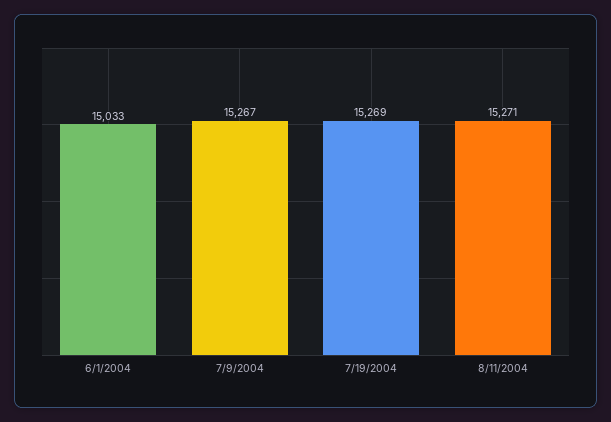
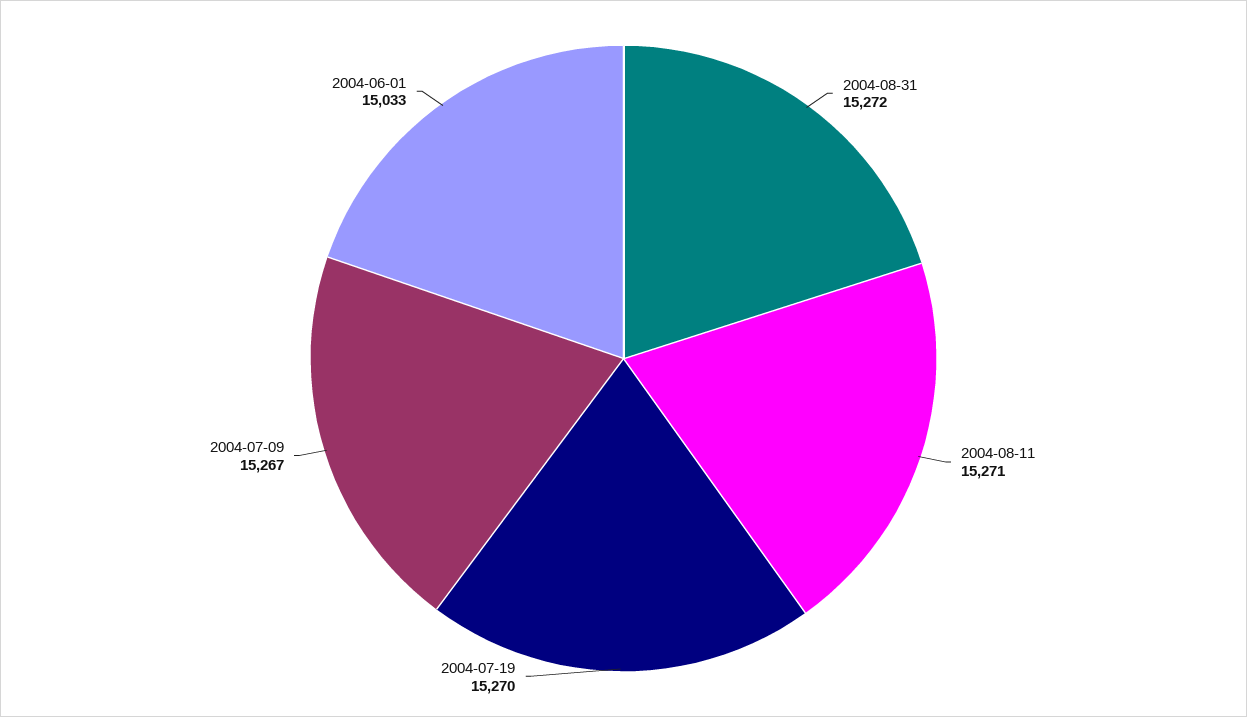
7/19/2004: 15269 -> 15270
2004-08-31: none -> 15272

